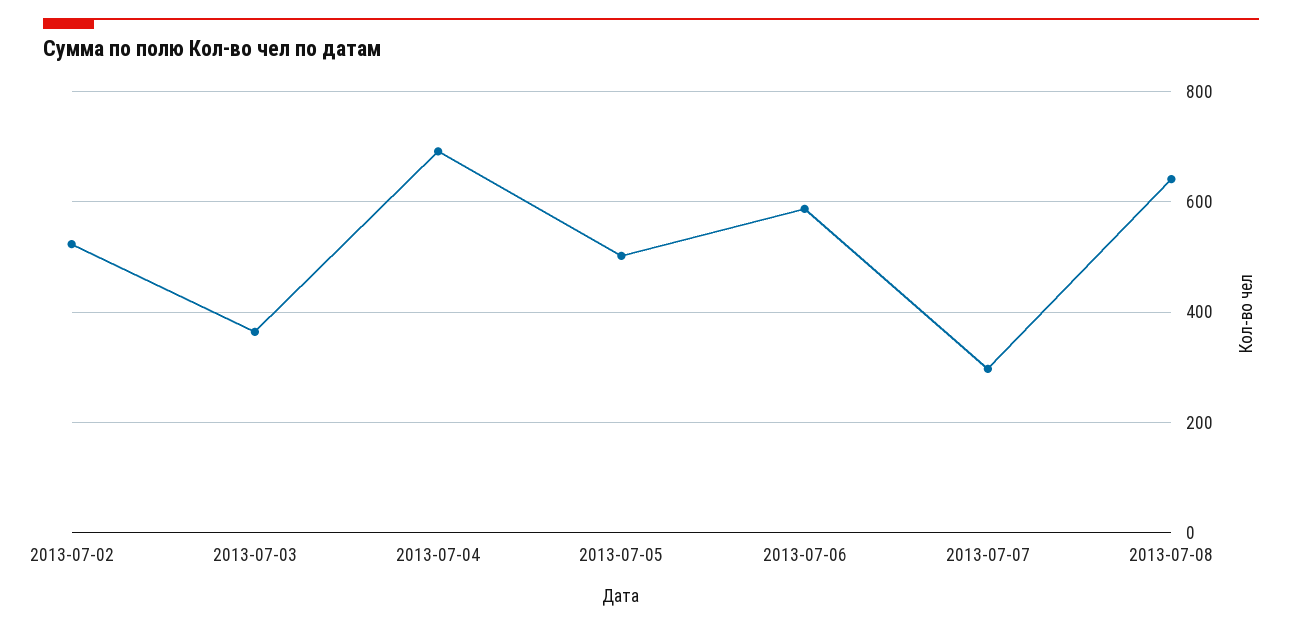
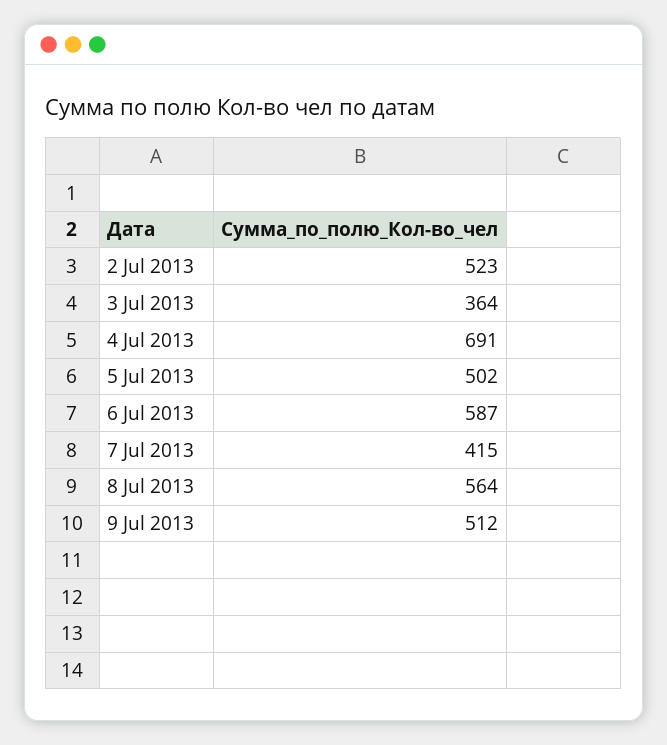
2013-07-07: 300 -> 415
2013-07-08: 640 -> 564
9 Jul 2013: none -> 512

